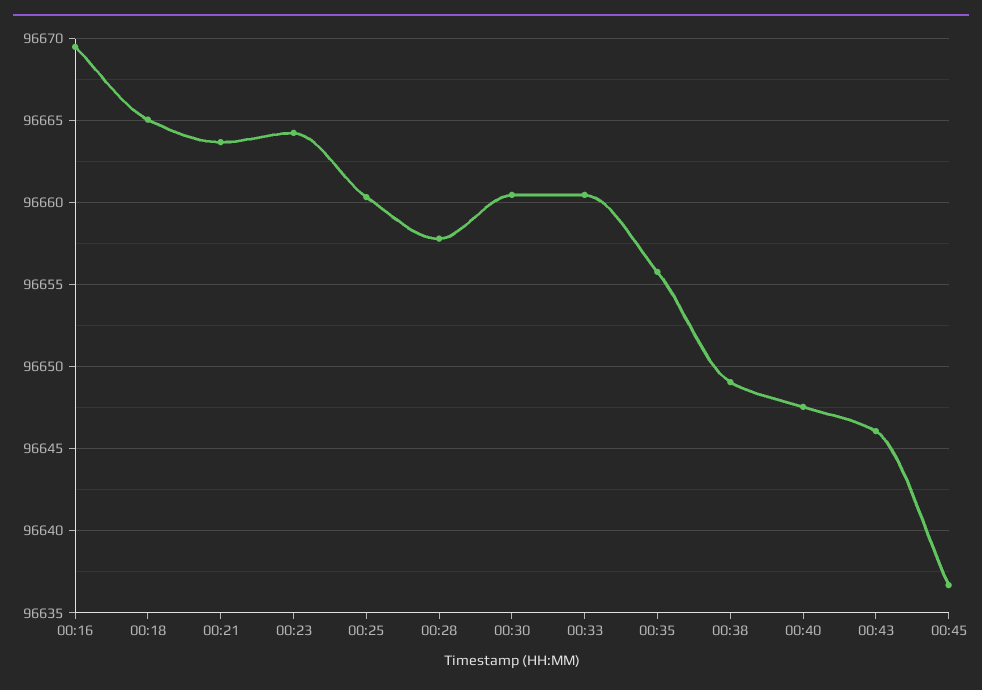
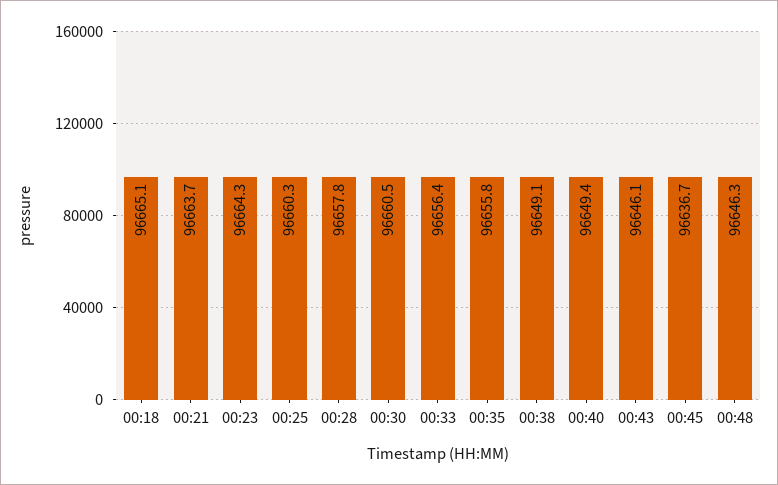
00:16: 96669.5 -> none
00:33: 96660.5 -> 96656.4
00:40: 96647.5 -> 96649.4
00:48: none -> 96646.3

